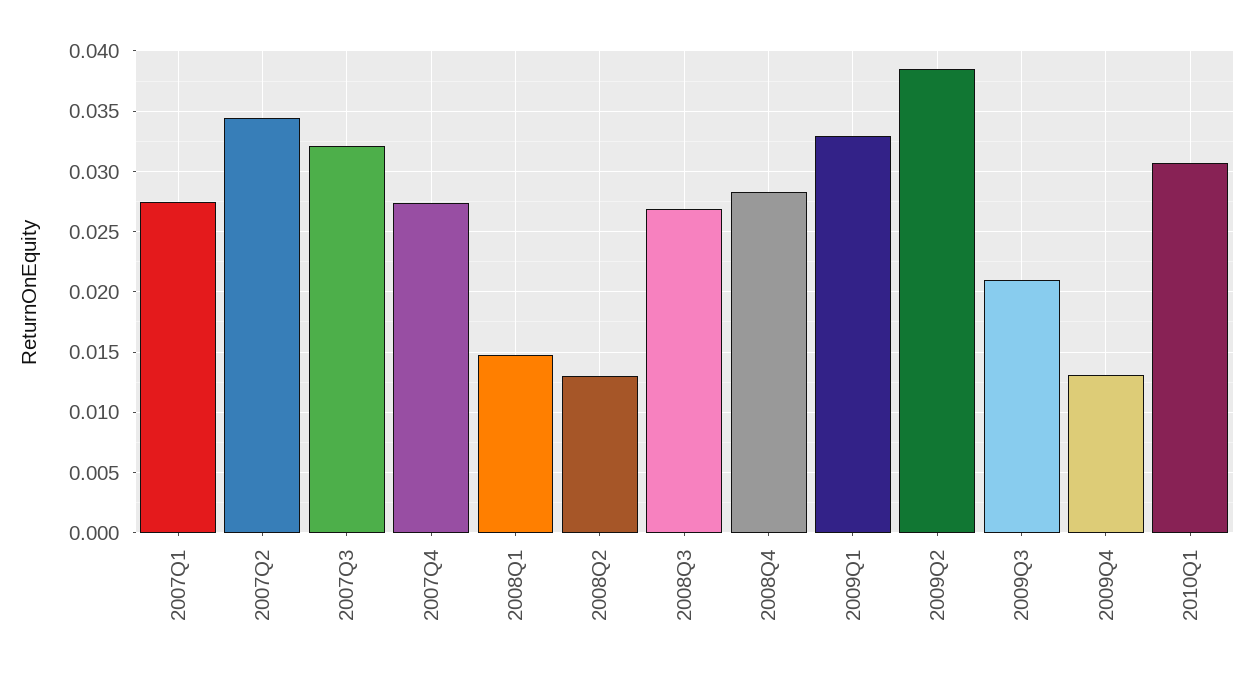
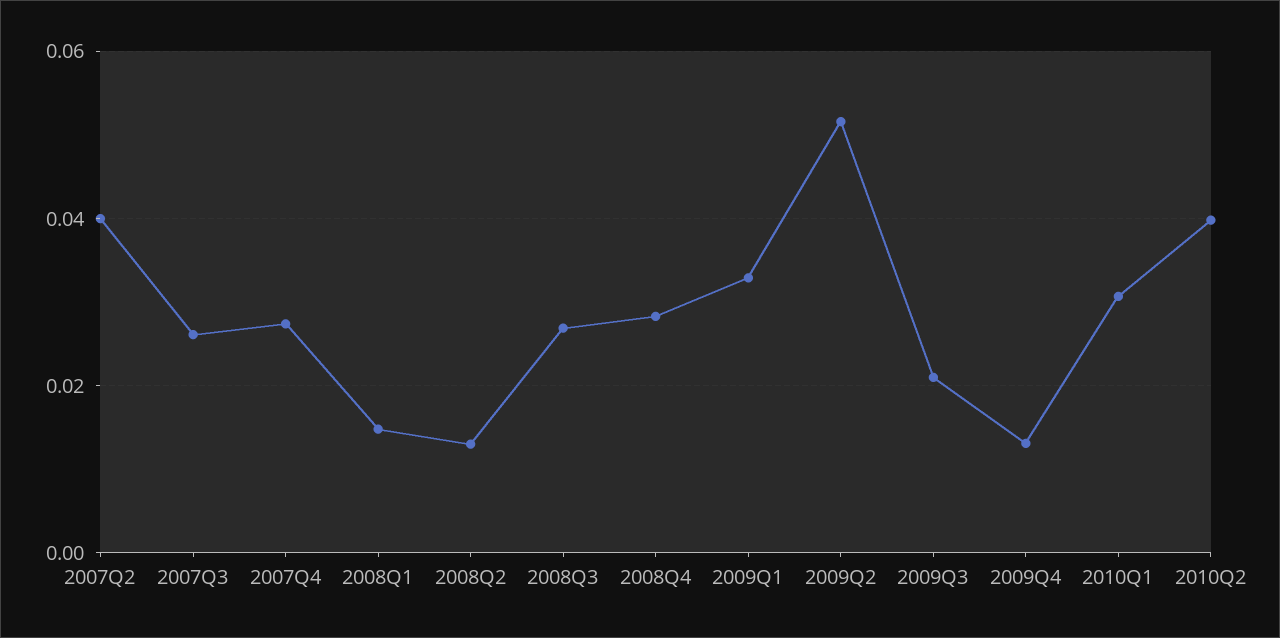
2007Q1: 0.0275 -> none
2007Q2: 0.0345 -> 0.04
2007Q3: 0.032 -> 0.026
2009Q2: 0.0385 -> 0.052
2010Q2: none -> 0.04

